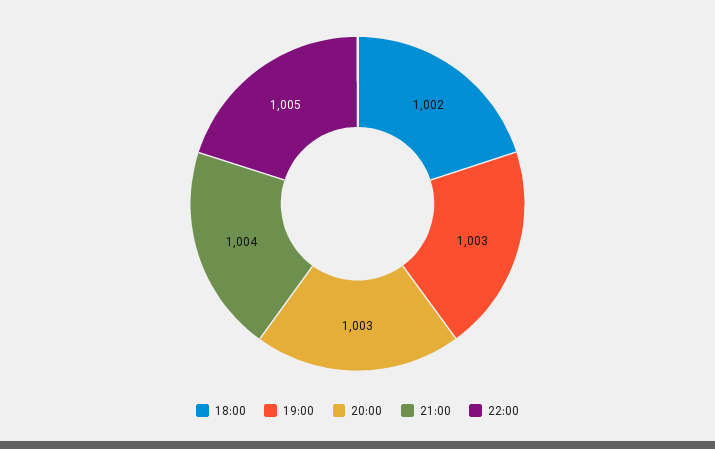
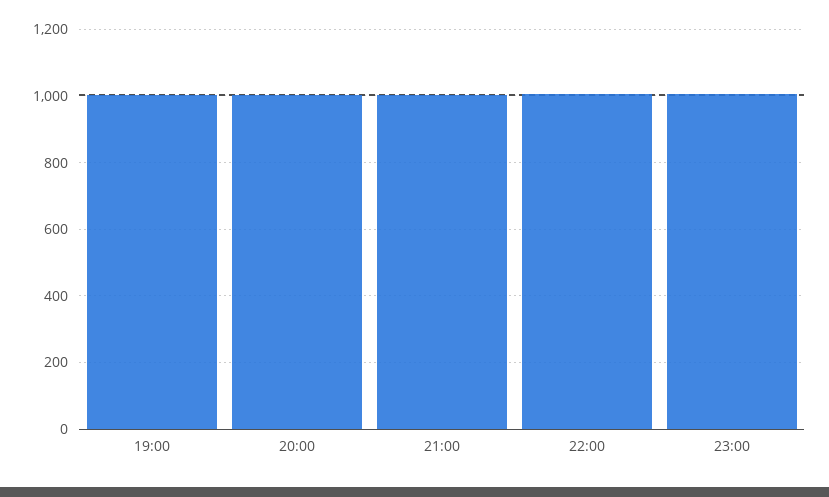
18:00: 1002 -> none
23:00: none -> 1000

